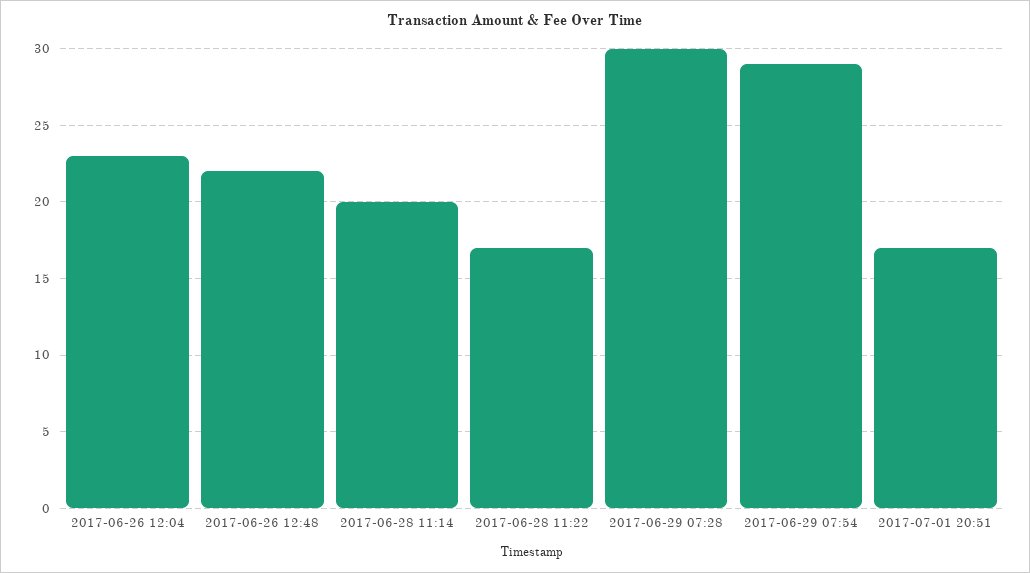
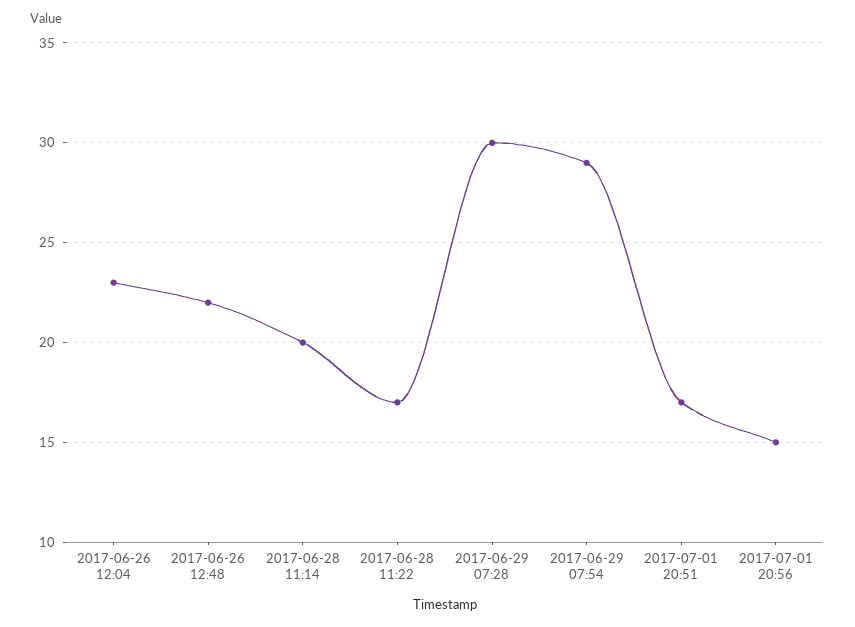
2017-07-01 20:56: none -> 15

